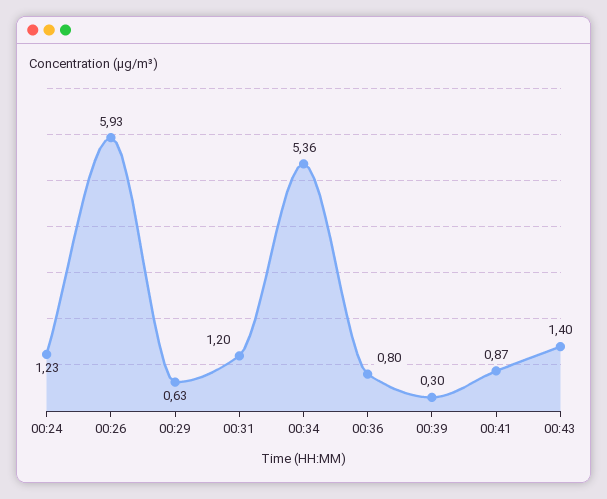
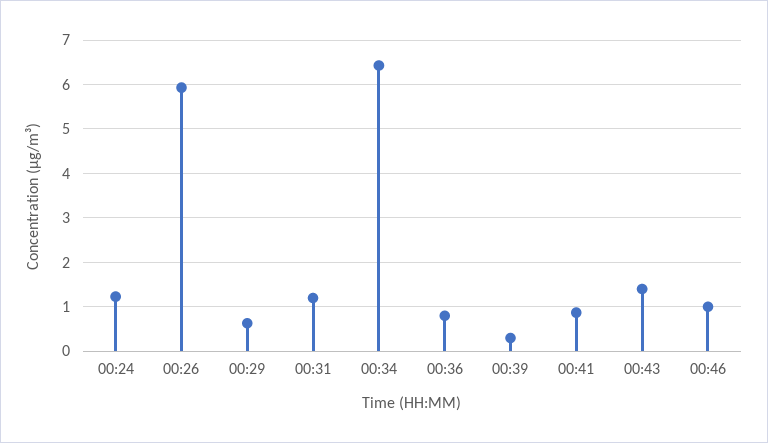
00:34: 5.36 -> 6.4
00:46: none -> 1

